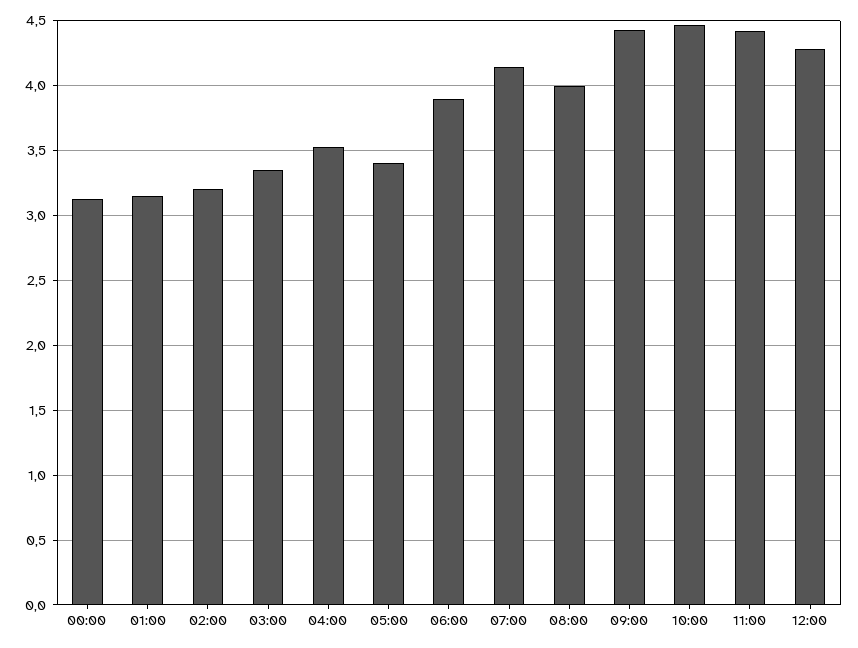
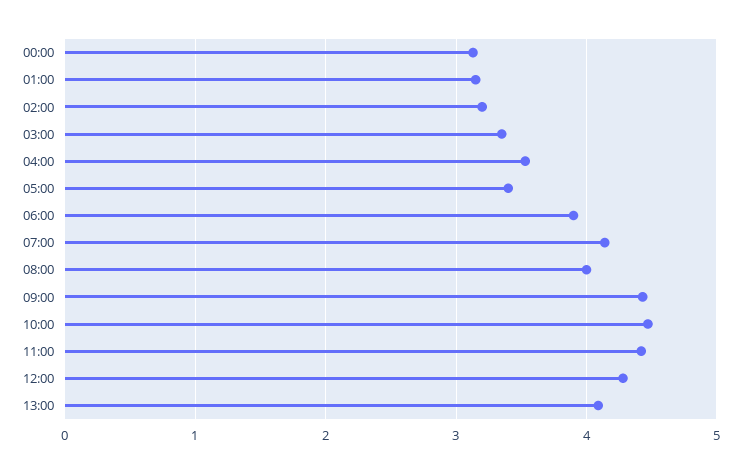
13:00: none -> 4.1

